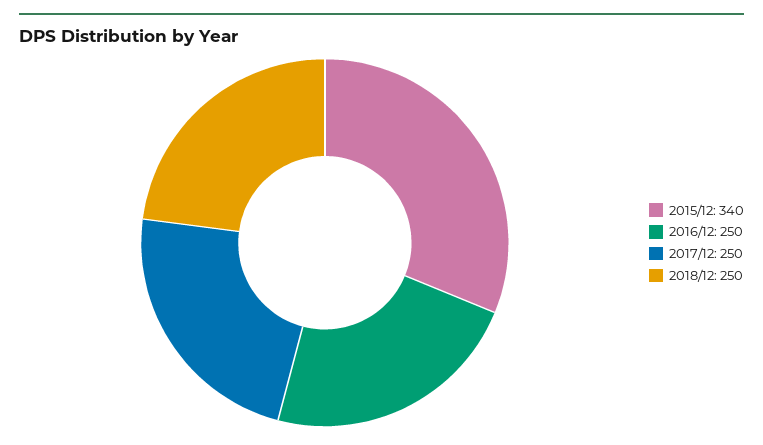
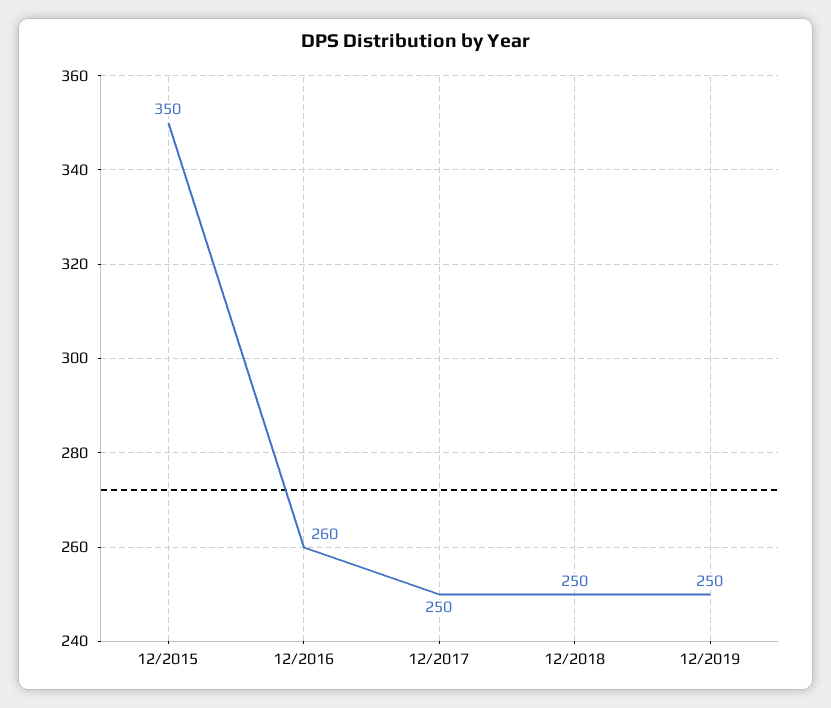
2015/12: 340 -> 350
2016/12: 250 -> 260
12/2019: none -> 250

